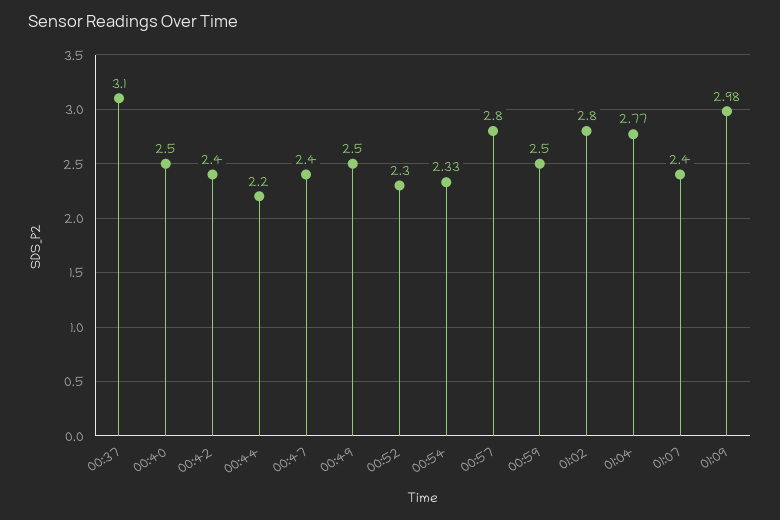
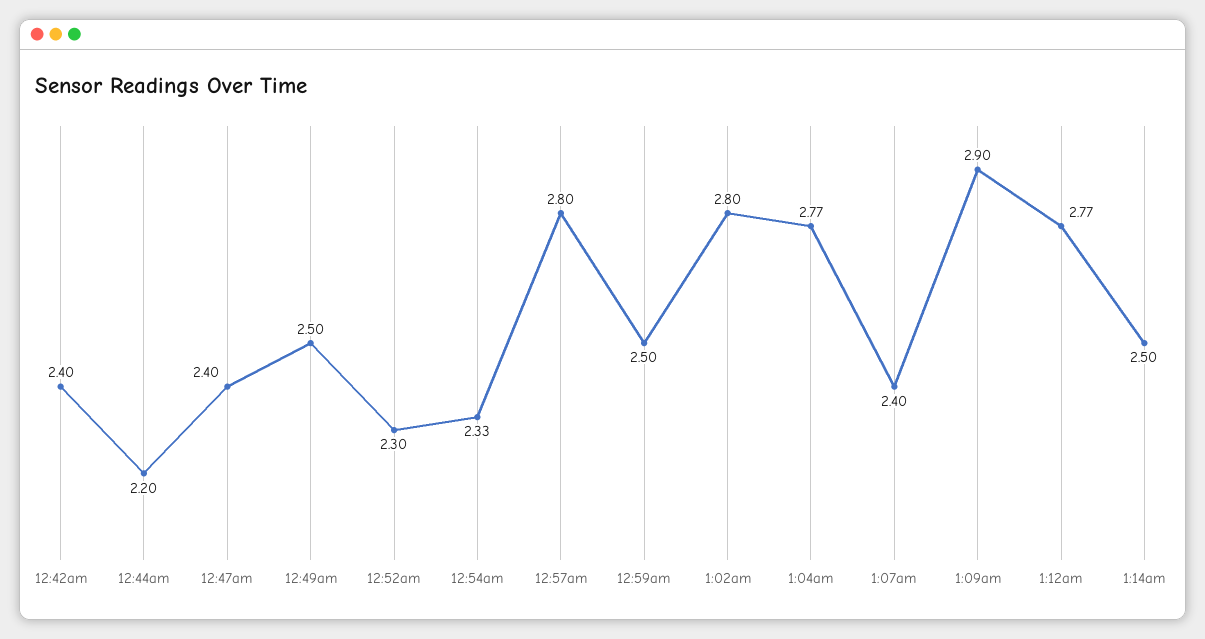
00:37: 3.1 -> none
00:40: 2.5 -> none
01:09: 2.98 -> 2.9
1:12am: none -> 2.77
1:14am: none -> 2.5

